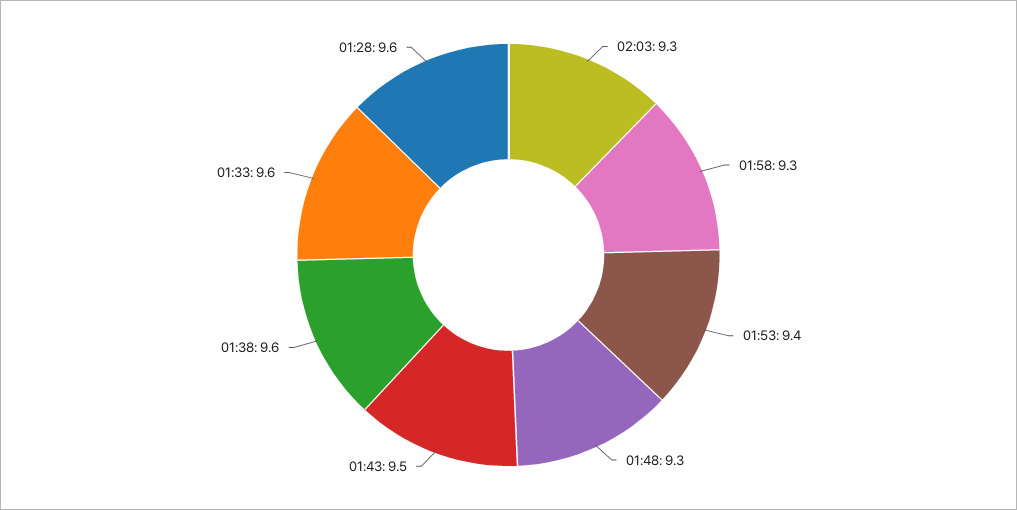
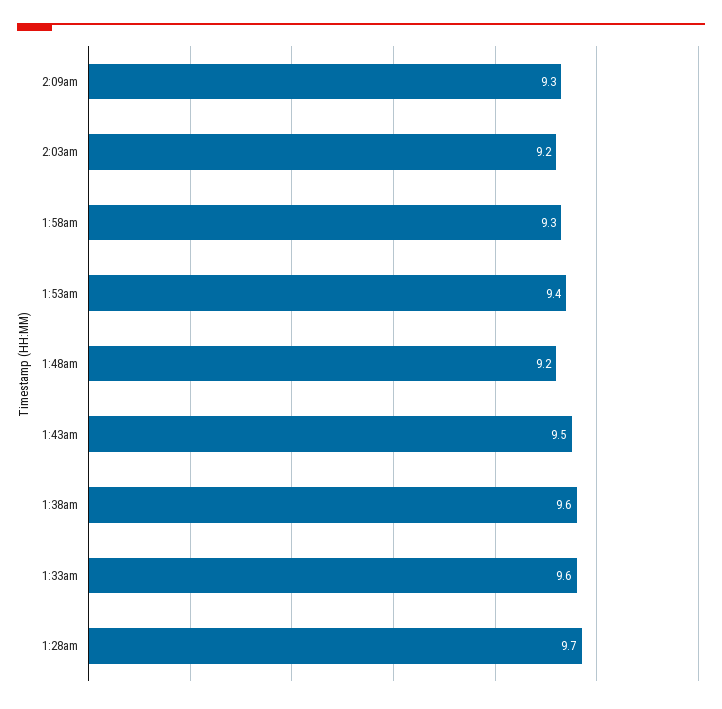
02:03: 9.3 -> 9.2
01:48: 9.3 -> 9.2
01:28: 9.6 -> 9.7
2:09am: none -> 9.3

